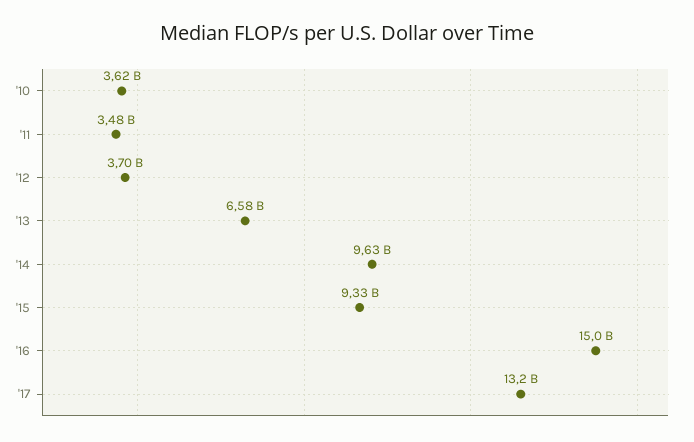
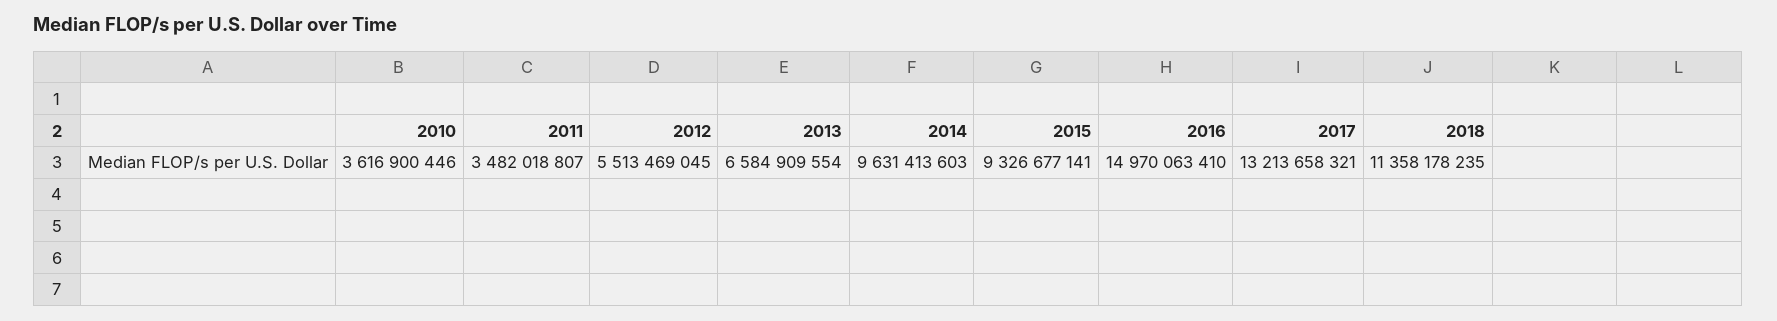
'12: 3700000000 -> 5513469045
2018: none -> 11358178235

